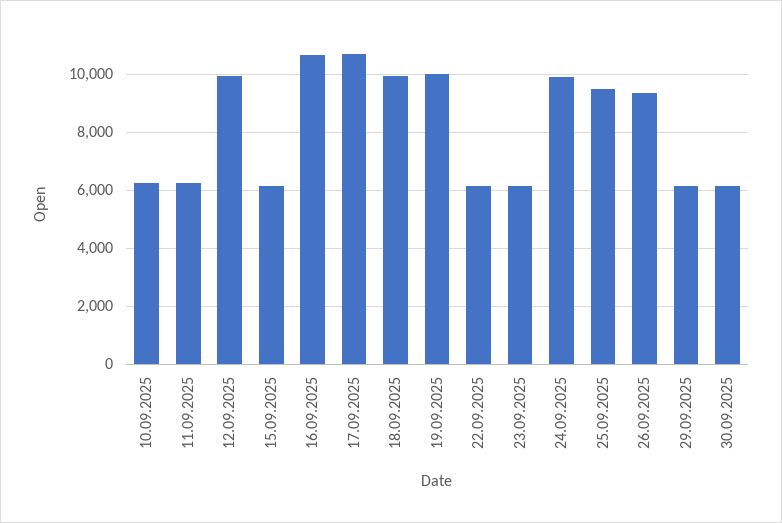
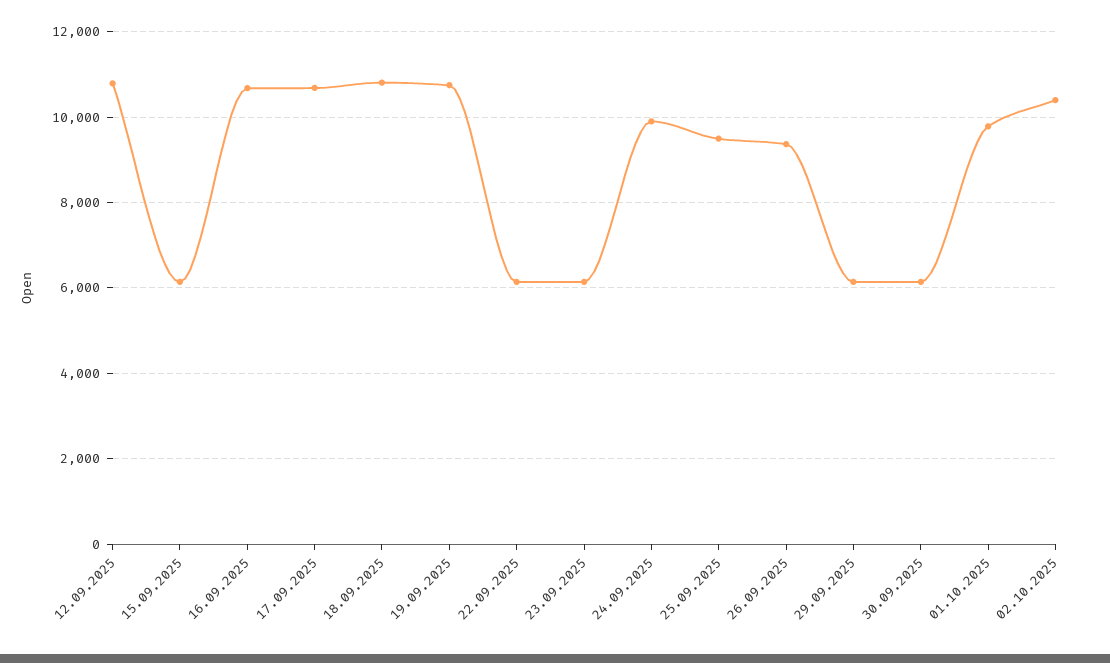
10.09.2025: 6250 -> none
11.09.2025: 6250 -> none
12.09.2025: 10000 -> 10800
18.09.2025: 10000 -> 10800
19.09.2025: 10000 -> 10800
01.10.2025: none -> 9800
02.10.2025: none -> 10400

